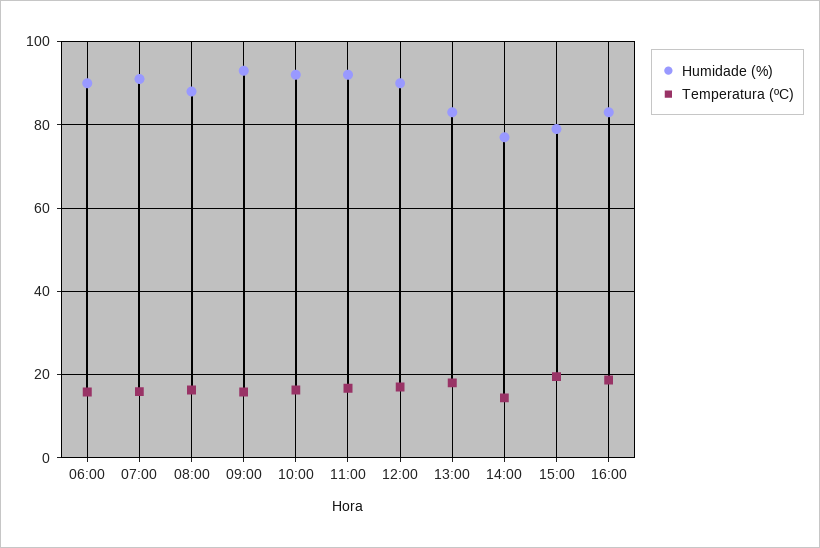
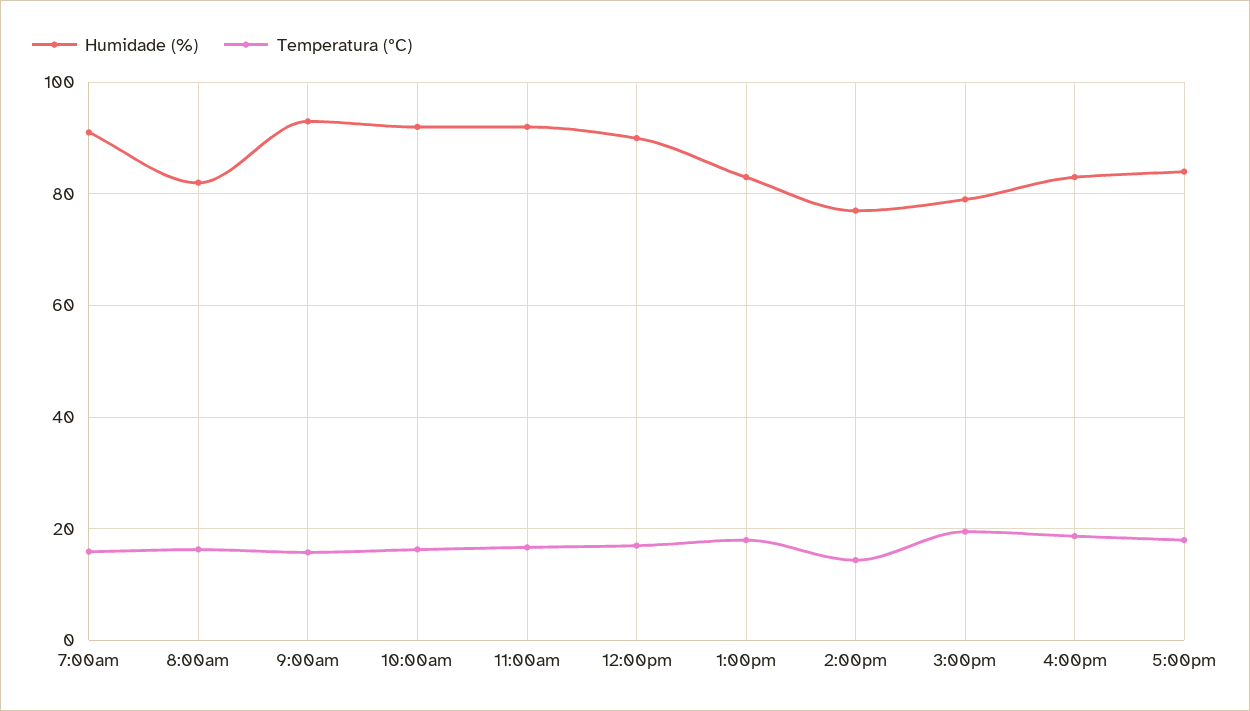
Humidade (%), 06:00: 90 -> none
Temperatura (ºC), 06:00: 16 -> none
Humidade (%), 08:00: 88 -> 82
Humidade (%), 5:00pm: none -> 84
Temperatura (ºC), 5:00pm: none -> 18

